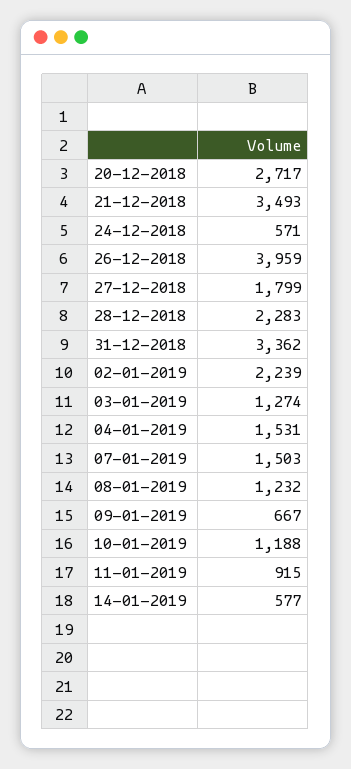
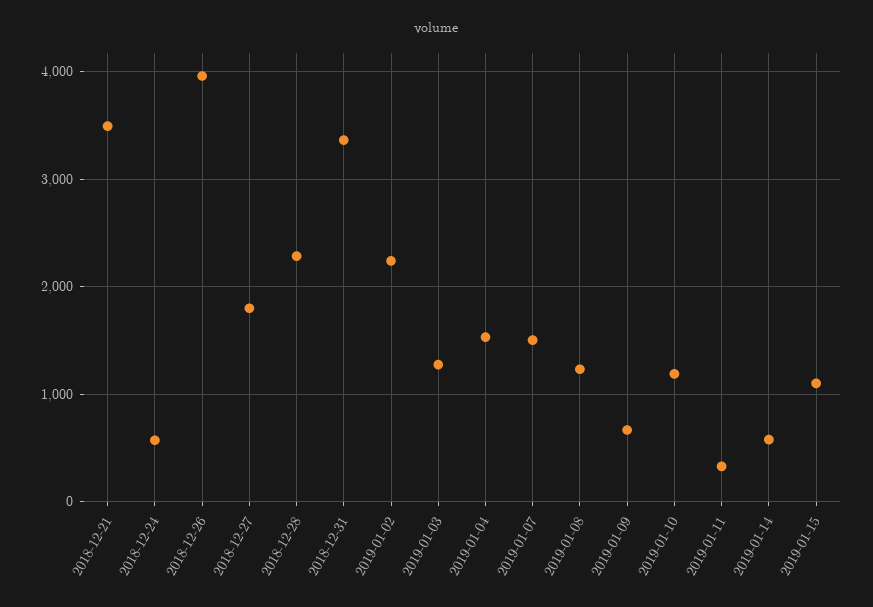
20-12-2018: 2717 -> none
11-01-2019: 915 -> 300
2019-01-15: none -> 1100

